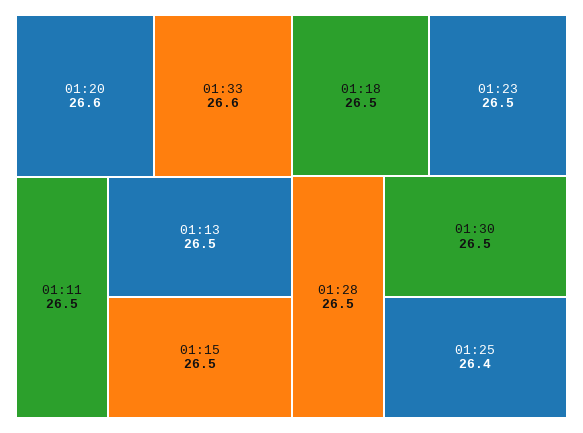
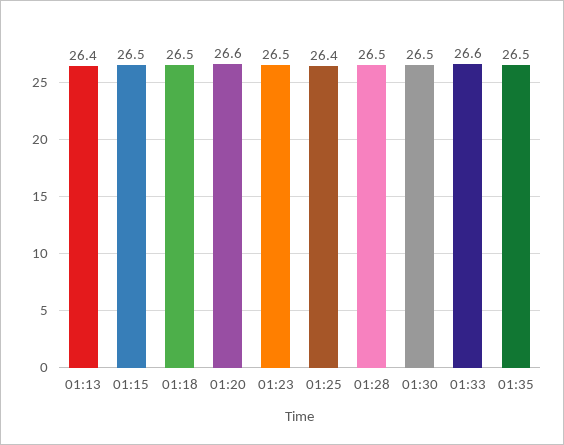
01:11: 26.5 -> none
01:13: 26.5 -> 26.4
01:35: none -> 26.5

